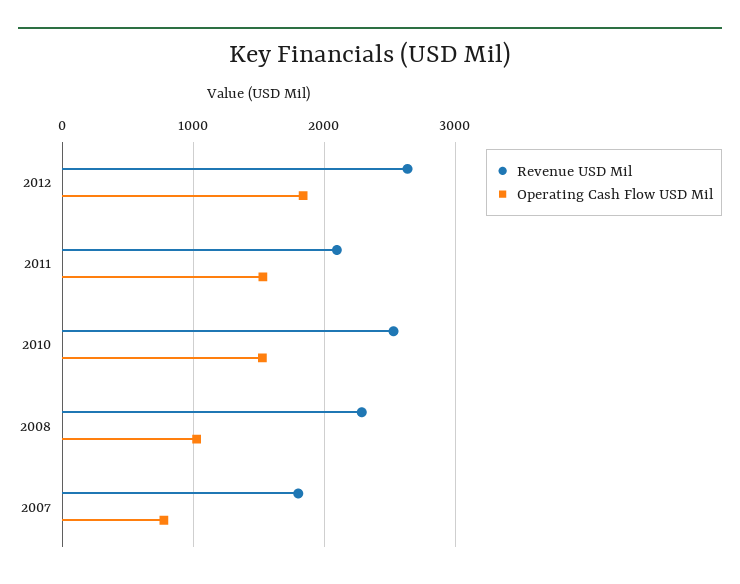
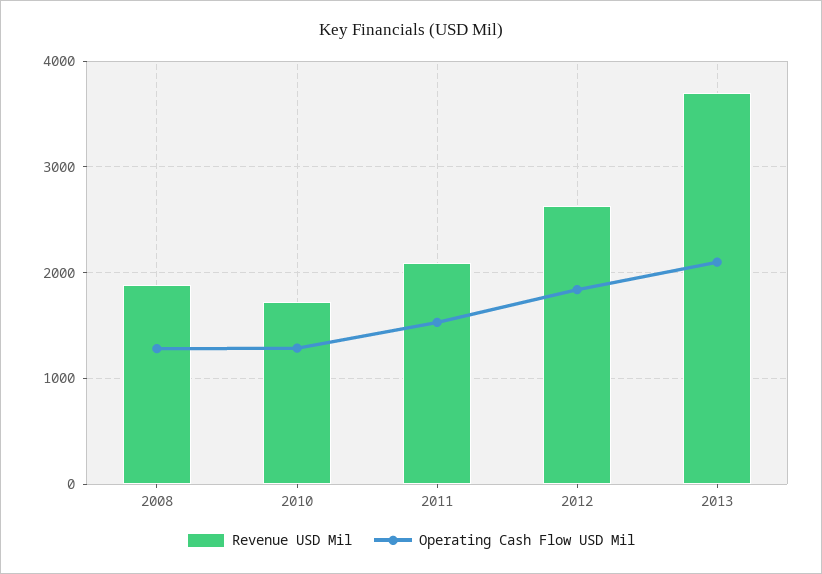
Revenue USD Mil, 2010: 2500 -> 1700
Operating Cash Flow USD Mil, 2010: 1500 -> 1300
Revenue USD Mil, 2008: 2300 -> 1900
Operating Cash Flow USD Mil, 2008: 1000 -> 1300
Revenue USD Mil, 2007: 1800 -> none
Operating Cash Flow USD Mil, 2007: 800 -> none
Revenue USD Mil, 2013: none -> 3700
Operating Cash Flow USD Mil, 2013: none -> 2100

